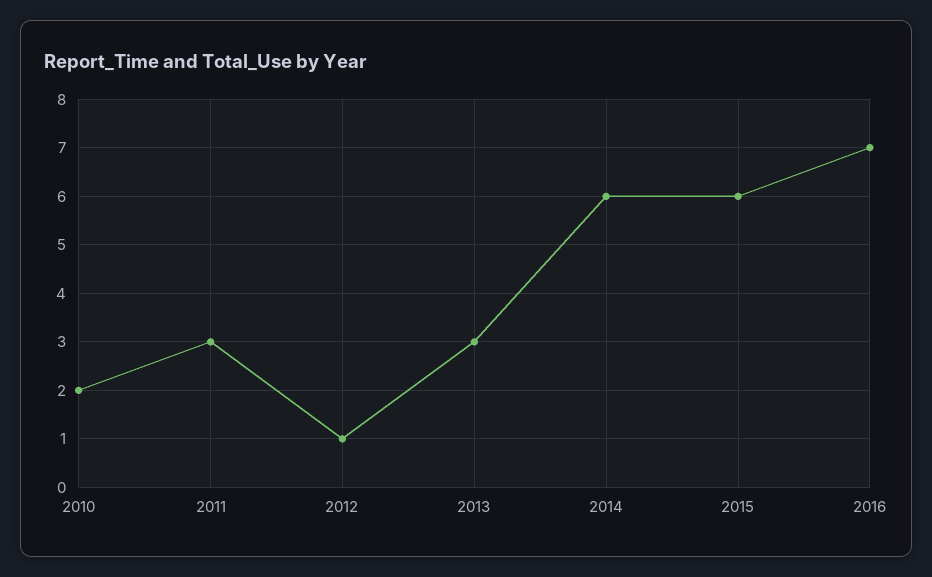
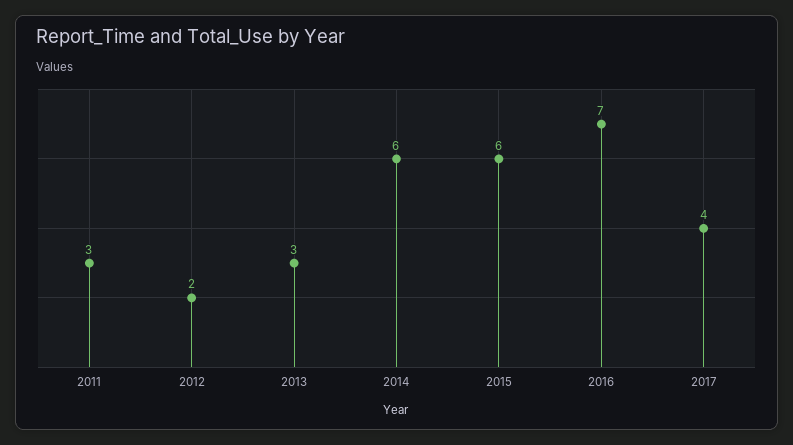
2010: 2 -> none
2012: 1 -> 2
2017: none -> 4

